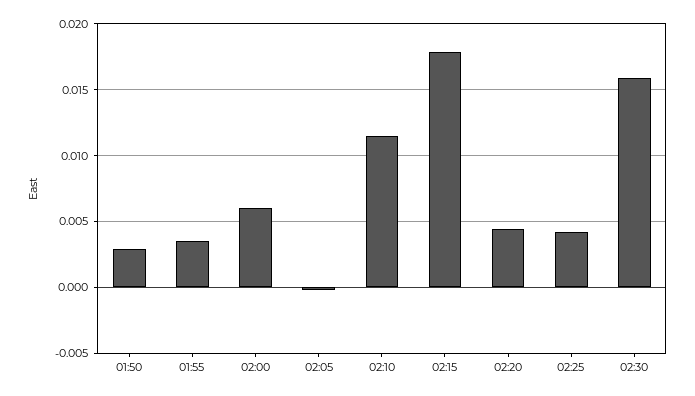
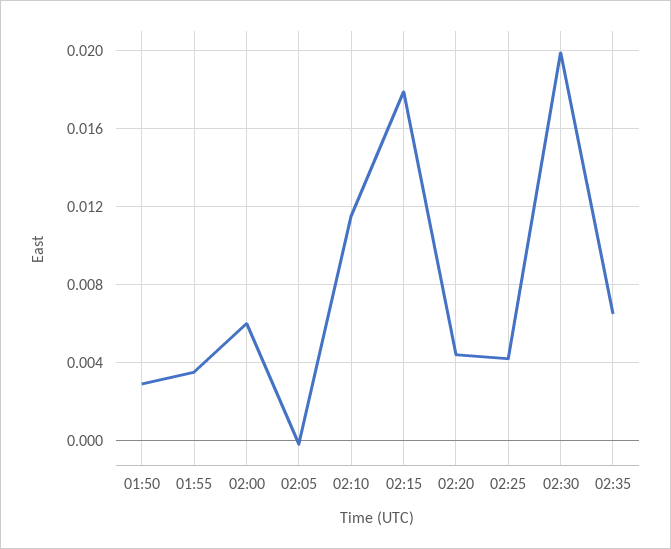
02:30: 0.016 -> 0.02
02:35: none -> 0.0065

